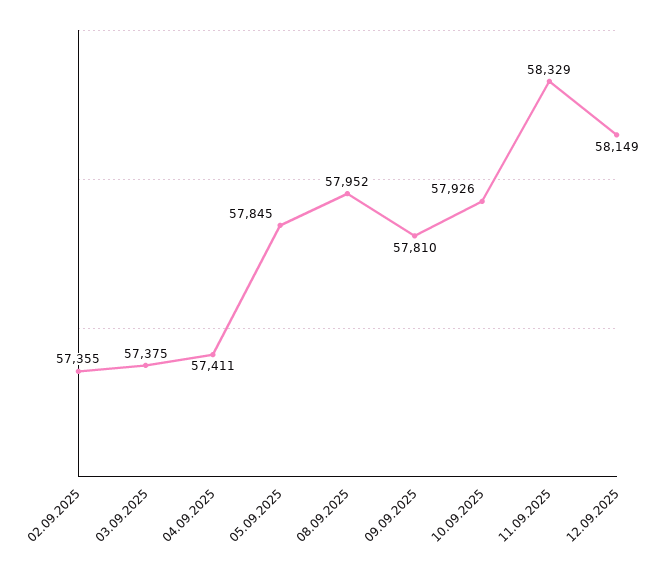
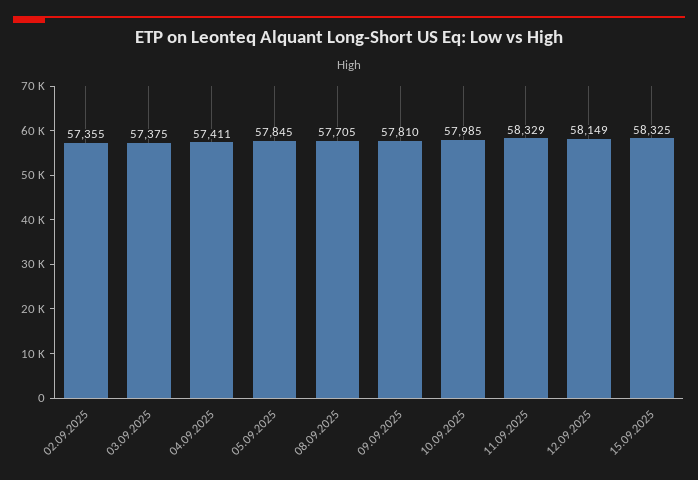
08.09.2025: 57952 -> 57705
10.09.2025: 57926 -> 57985
15.09.2025: none -> 58325

